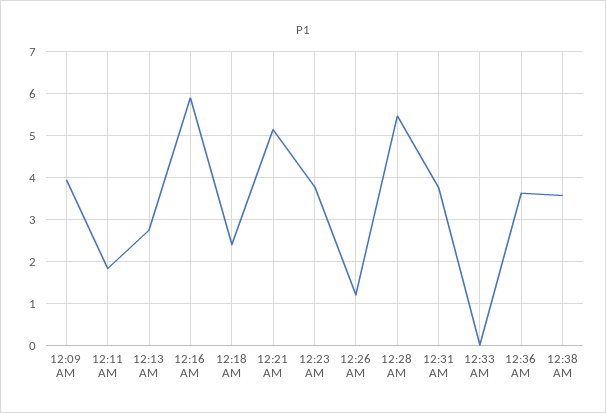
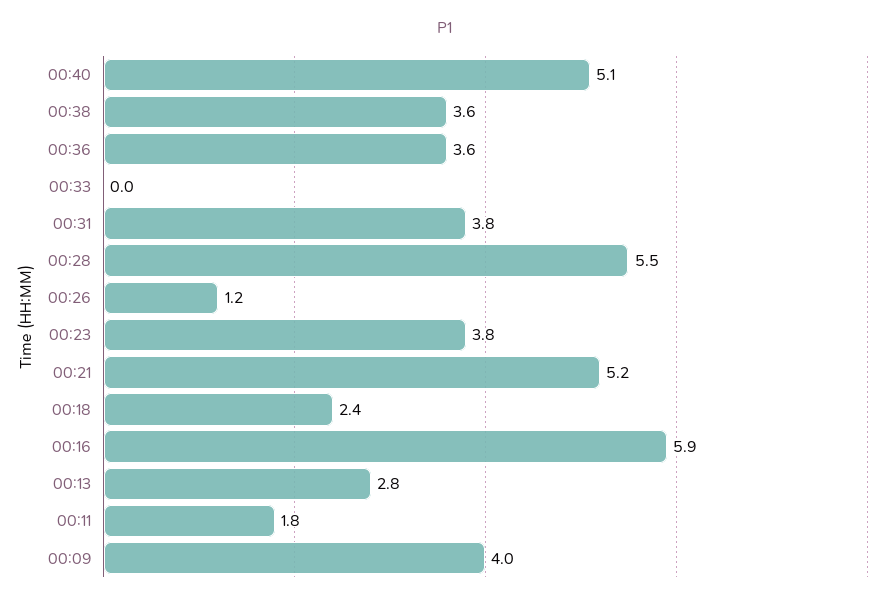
00:40: none -> 5.1

